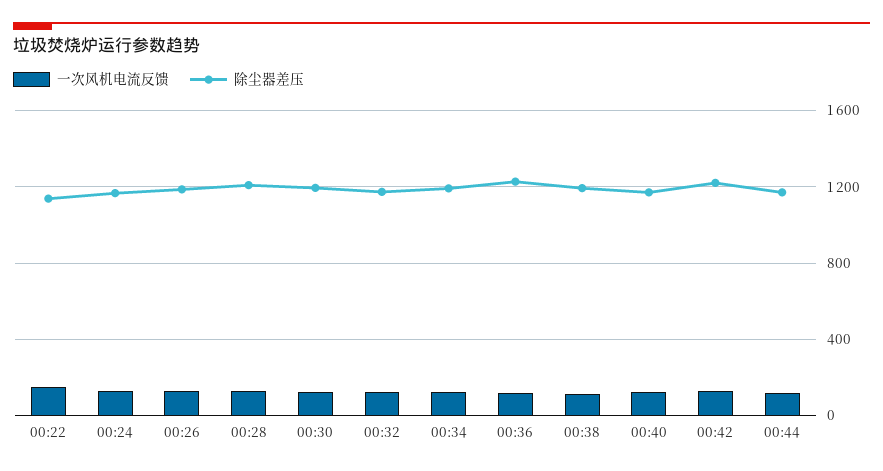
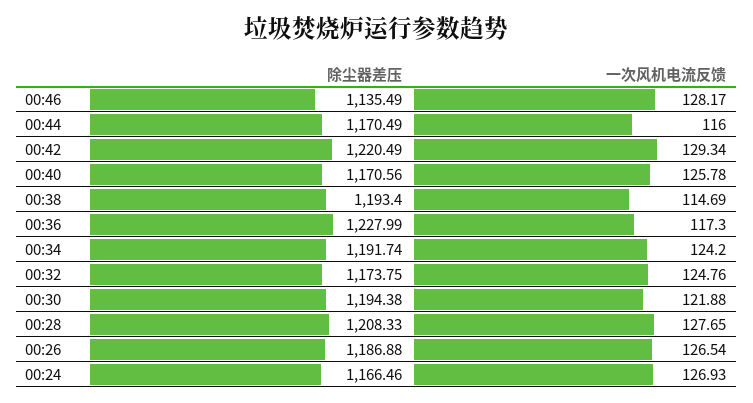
一次风机电流反馈, 00:22: 150 -> none
除尘器差压, 00:22: 1150 -> none
除尘器差压, 00:46: none -> 1135.49
一次风机电流反馈, 00:46: none -> 128.17

